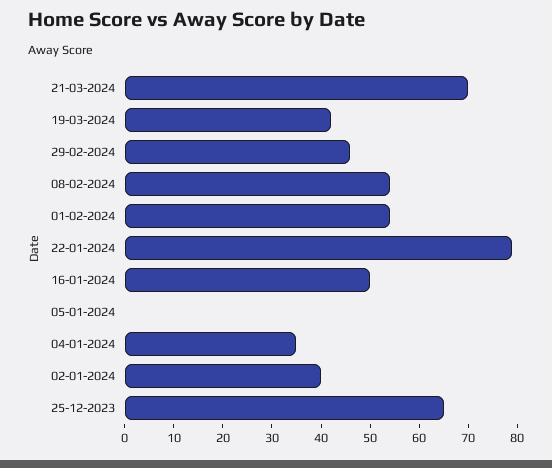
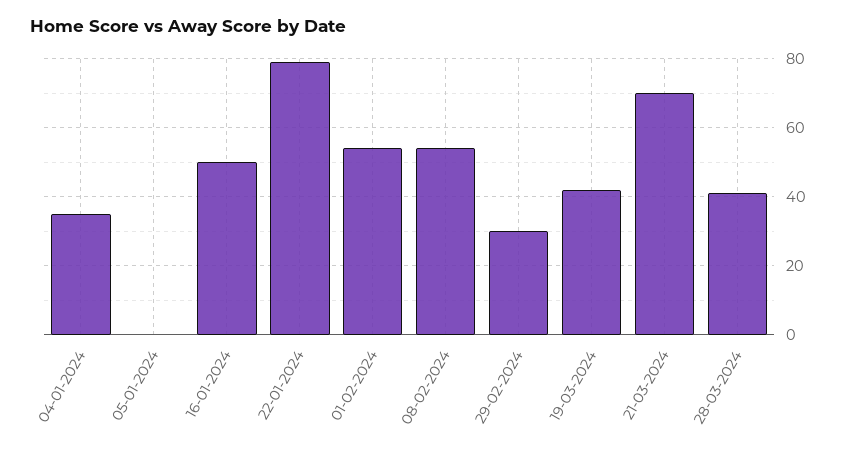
29-02-2024: 45 -> 30
02-01-2024: 40 -> none
25-12-2023: 65 -> none
28-03-2024: none -> 40

